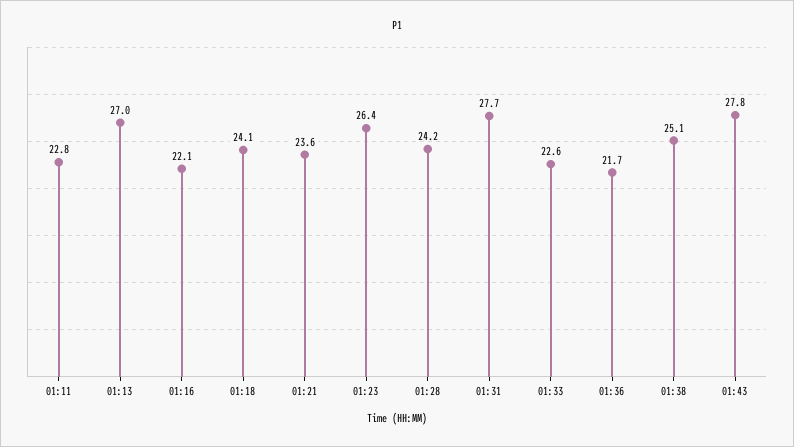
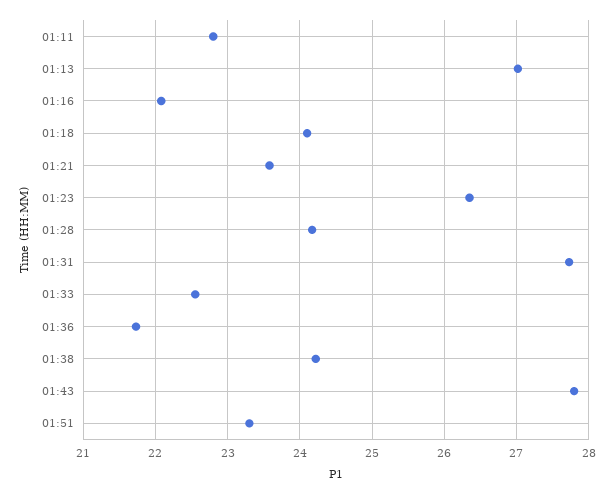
01:38: 25.1 -> 24.2
01:51: none -> 23.3

